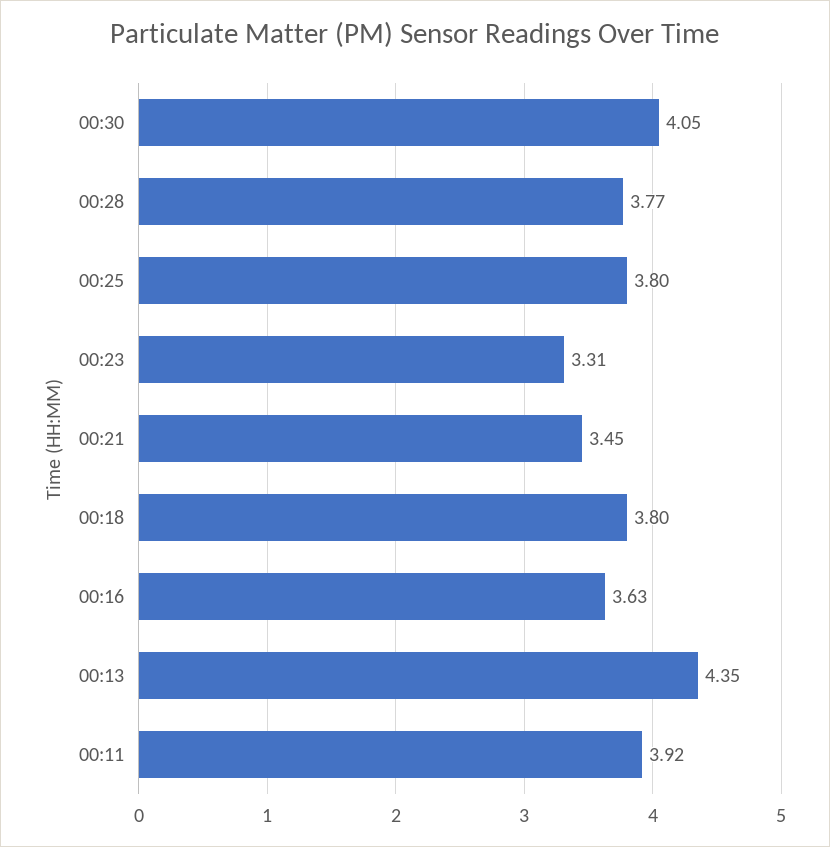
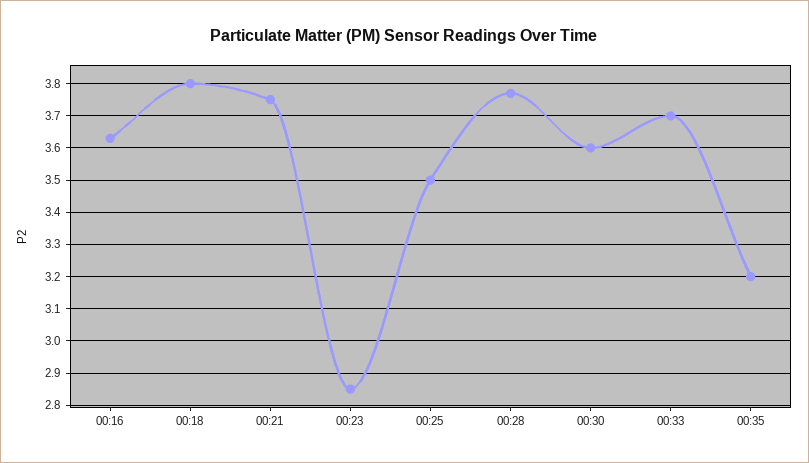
00:30: 4.05 -> 3.6
00:25: 3.8 -> 3.5
00:23: 3.31 -> 2.85
00:21: 3.45 -> 3.75
00:13: 4.35 -> none
00:11: 3.92 -> none
00:33: none -> 3.7
00:35: none -> 3.2

